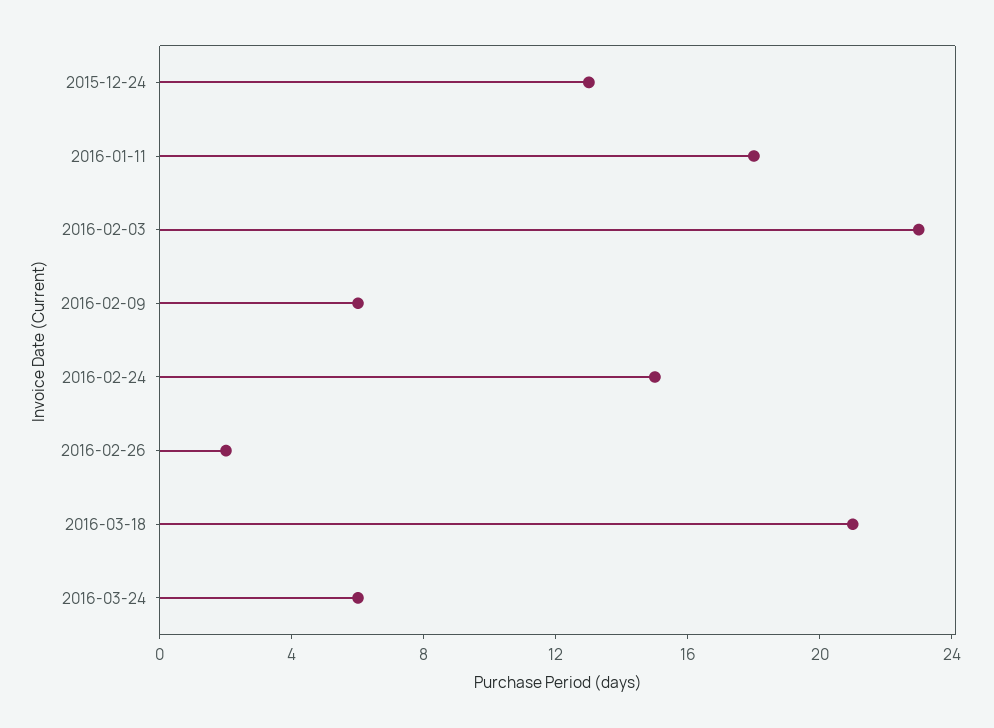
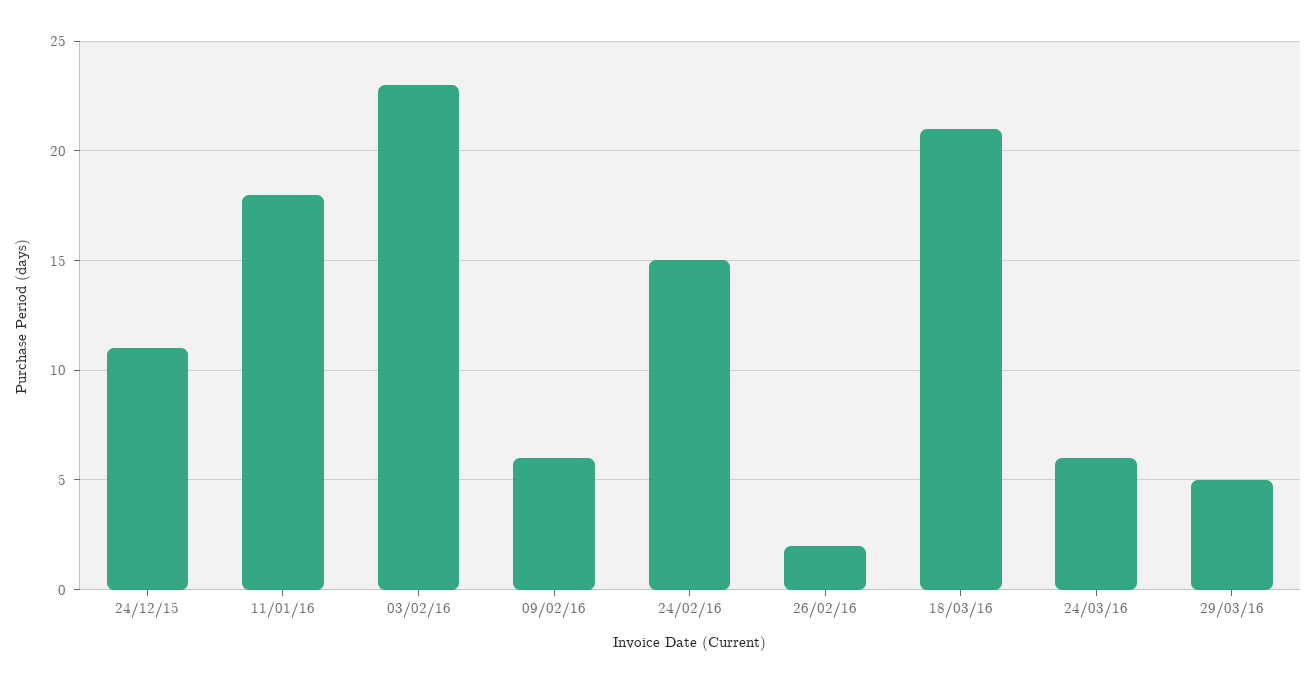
2015-12-24: 13 -> 11
29/03/16: none -> 5

